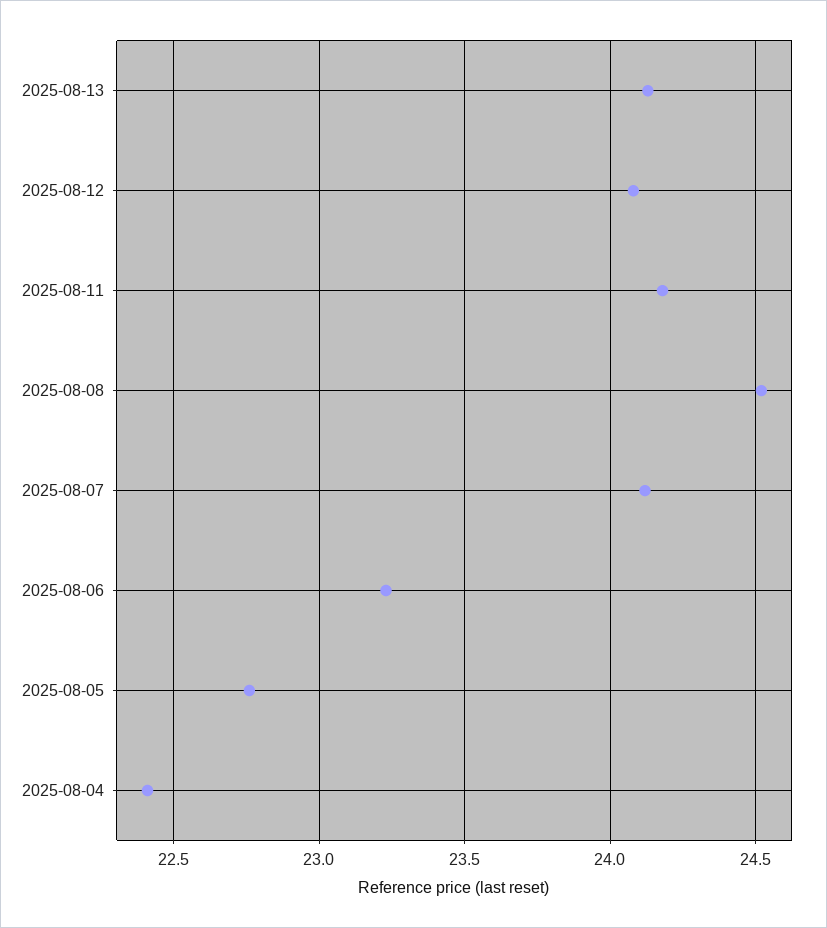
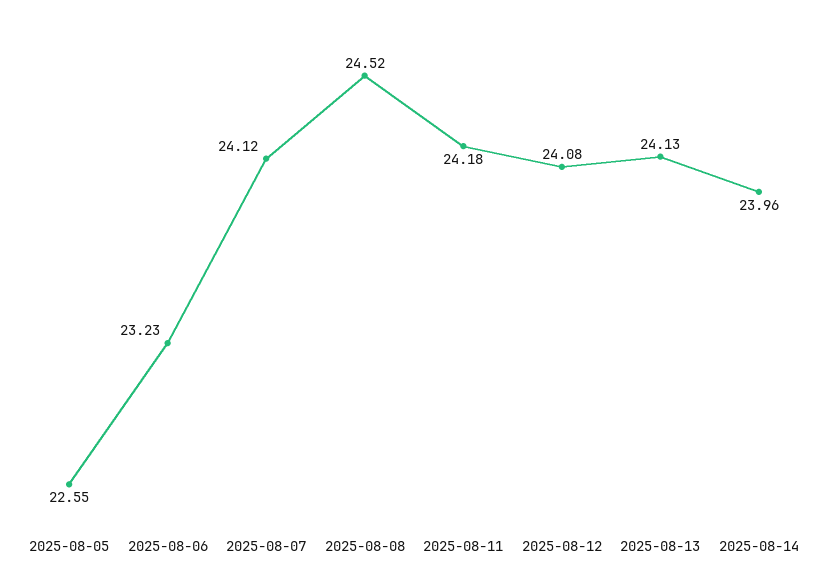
2025-08-05: 22.75 -> 22.55
2025-08-04: 22.4 -> none
2025-08-14: none -> 23.96

